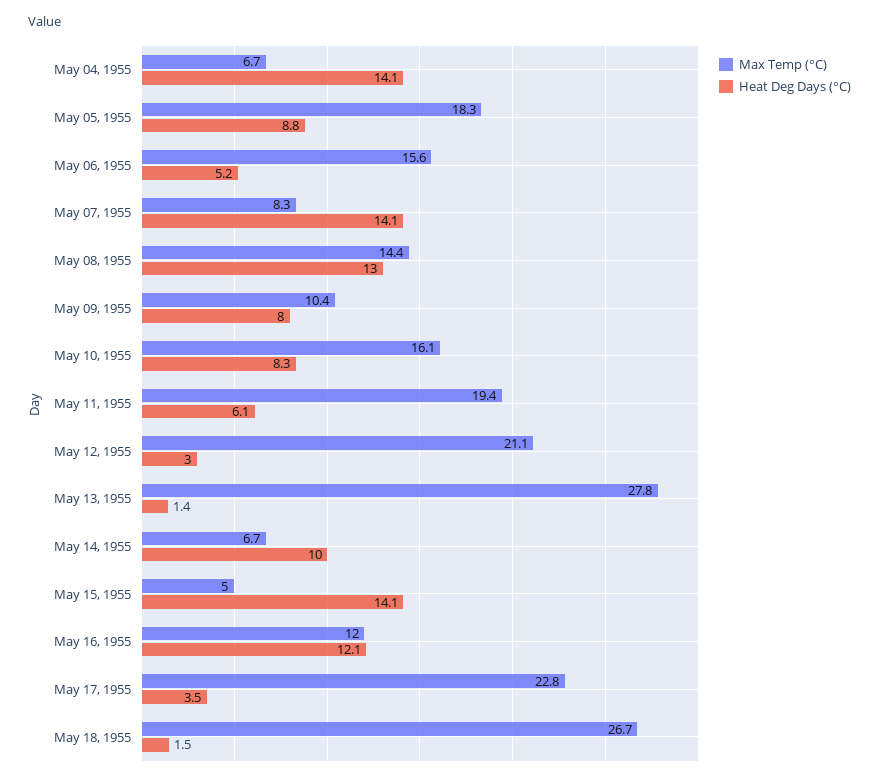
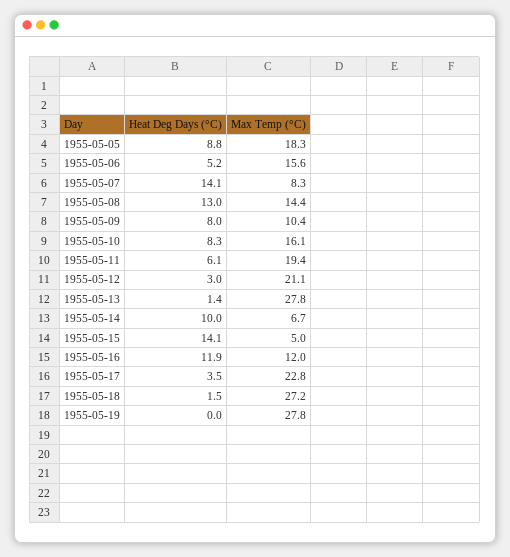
Max Temp (°C), May 04, 1955: 6.7 -> none
Heat Deg Days (°C), May 04, 1955: 14.1 -> none
Heat Deg Days (°C), May 16, 1955: 12.1 -> 11.9
Max Temp (°C), May 18, 1955: 26.7 -> 27.2
Heat Deg Days (°C), 1955-05-19: none -> 0
Max Temp (°C), 1955-05-19: none -> 27.8

